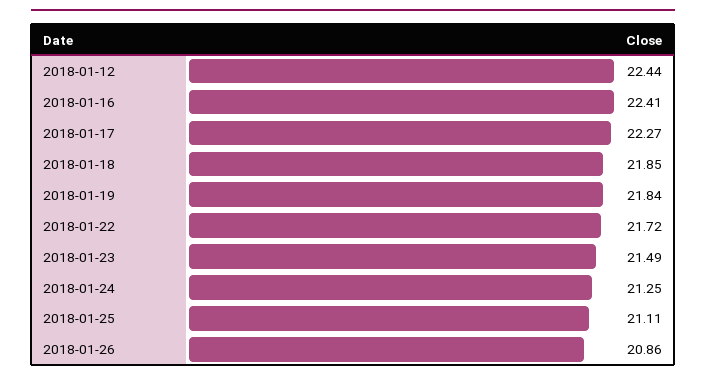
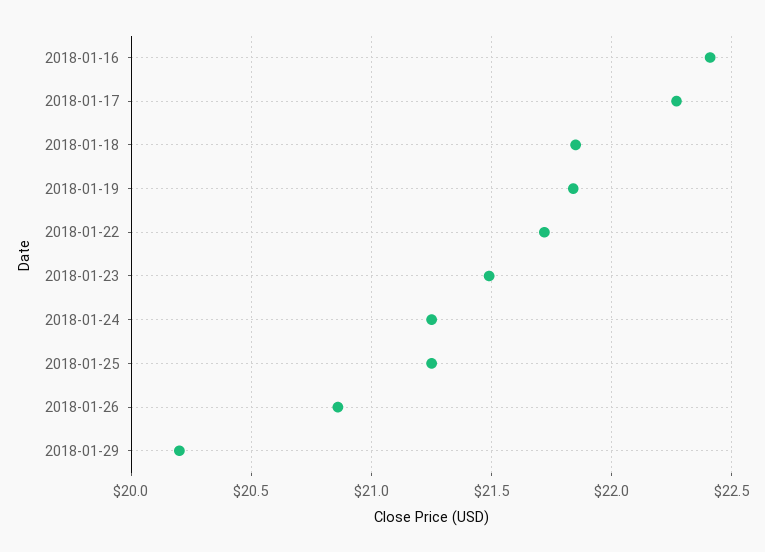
2018-01-12: 22.44 -> none
2018-01-25: 21.11 -> 21.25
2018-01-29: none -> 20.2

